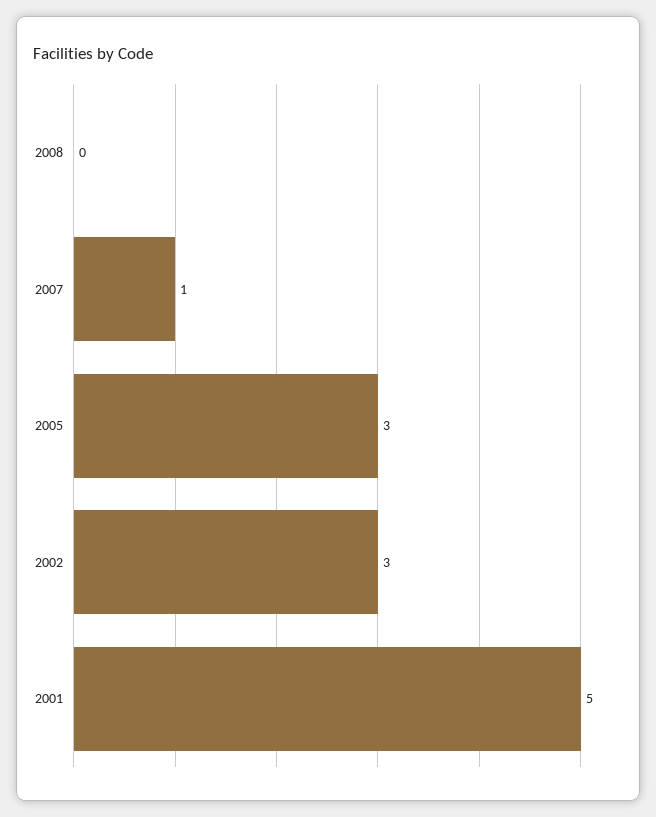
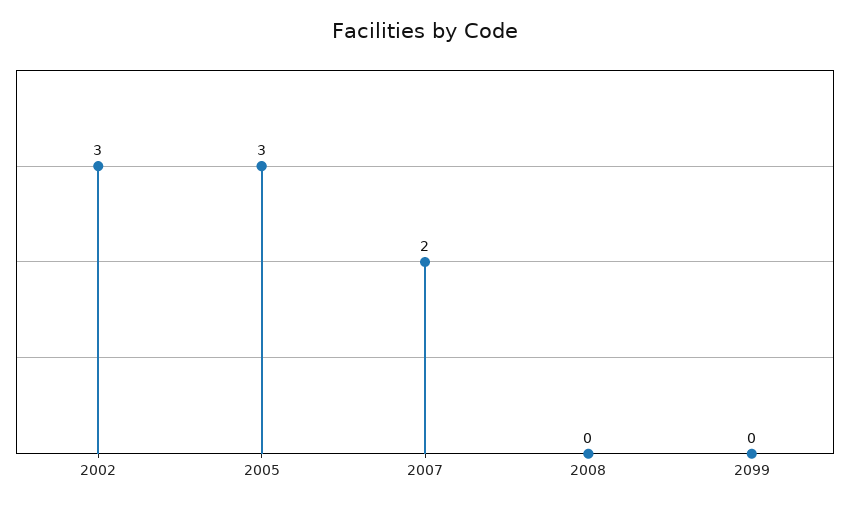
2007: 1 -> 2
2001: 5 -> none
2099: none -> 0

